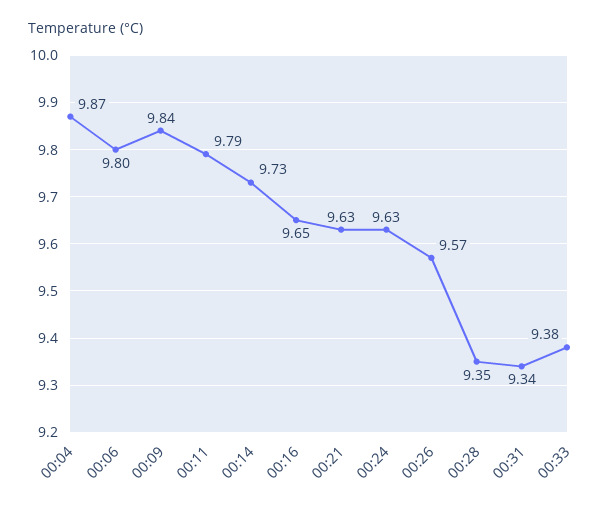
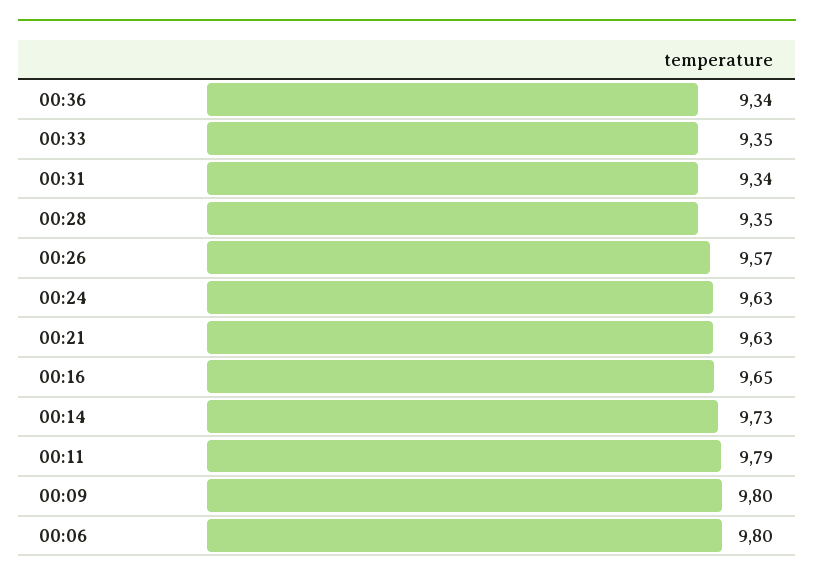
00:04: 9.87 -> none
00:09: 9.84 -> 9.8
00:33: 9.38 -> 9.35
00:36: none -> 9.34

